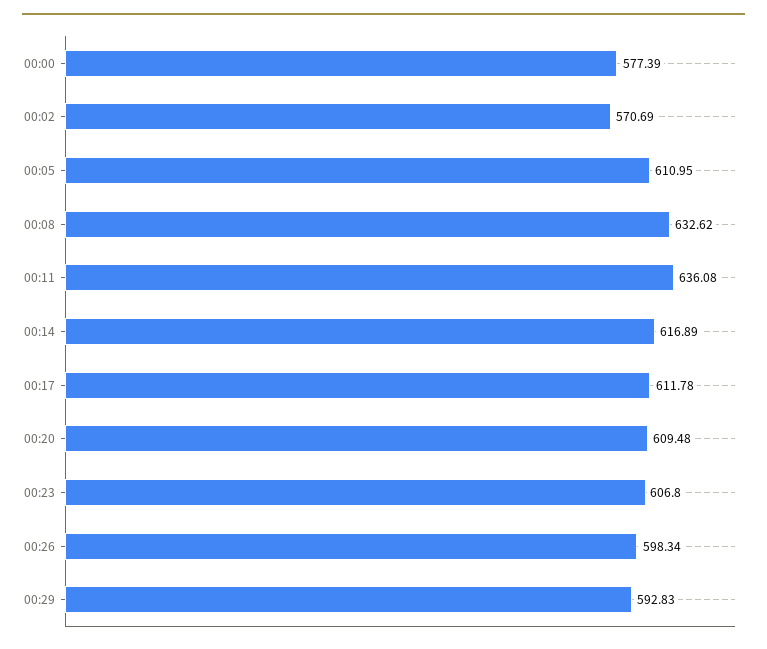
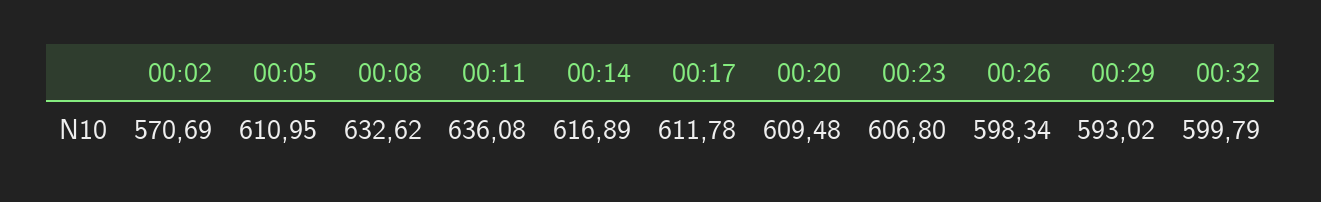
00:00: 577.39 -> none
00:29: 592.83 -> 593.02
00:32: none -> 599.79

